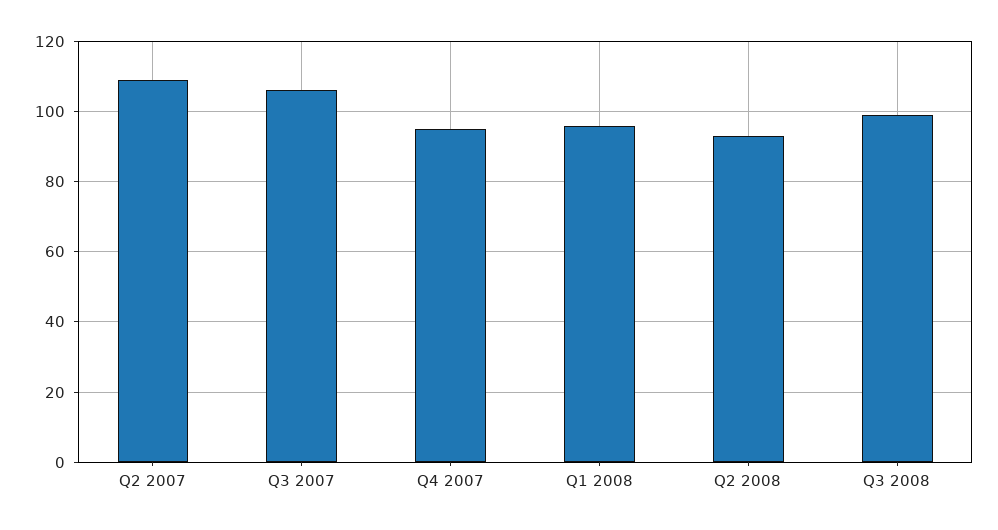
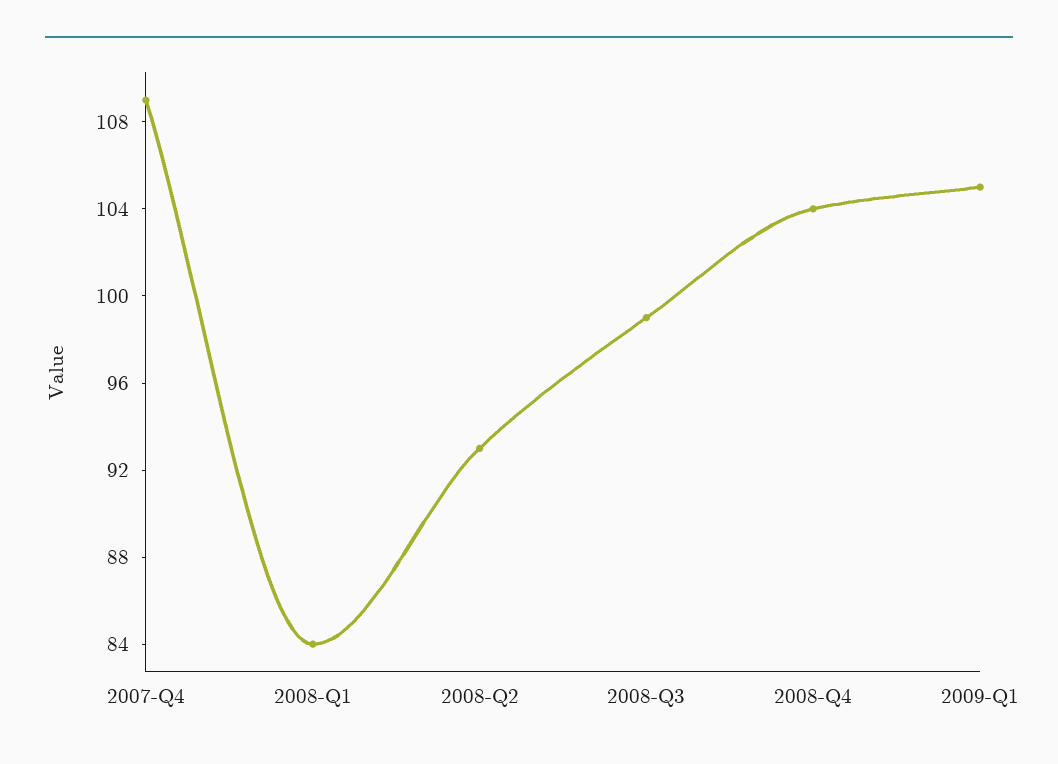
Q2 2007: 110 -> none
Q3 2007: 105 -> none
Q4 2007: 95 -> 109
Q1 2008: 95 -> 84
2008-Q4: none -> 104
2009-Q1: none -> 105

